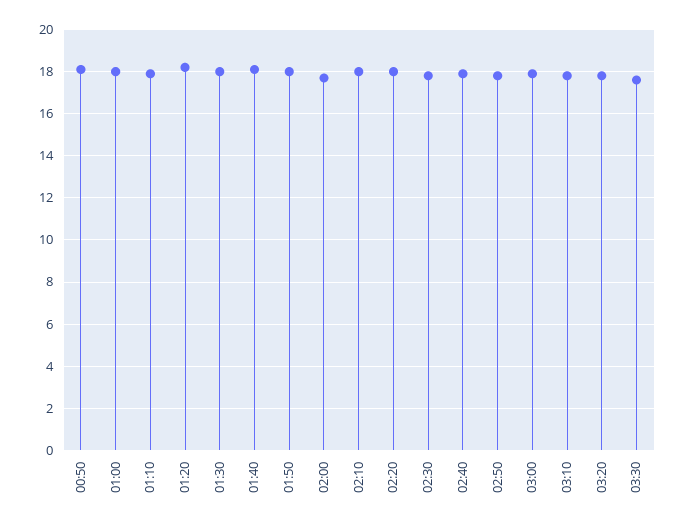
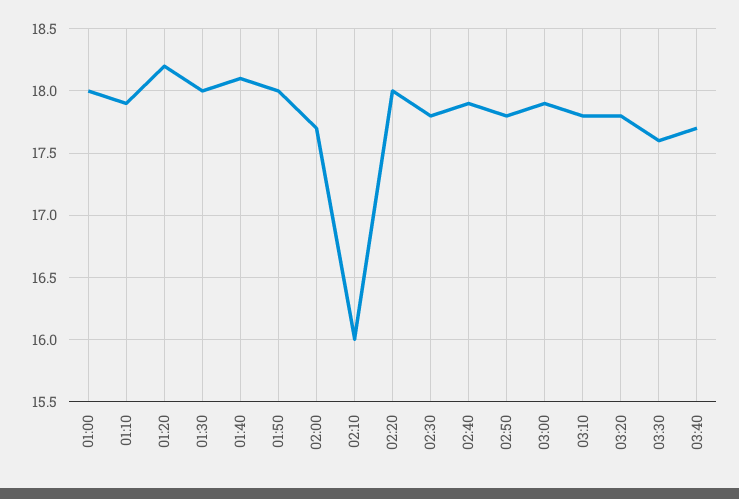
00:50: 18 -> none
02:10: 18 -> 16
03:40: none -> 17.7

